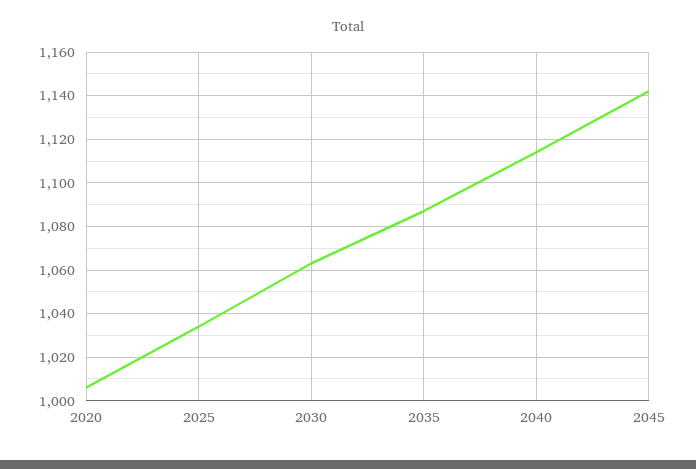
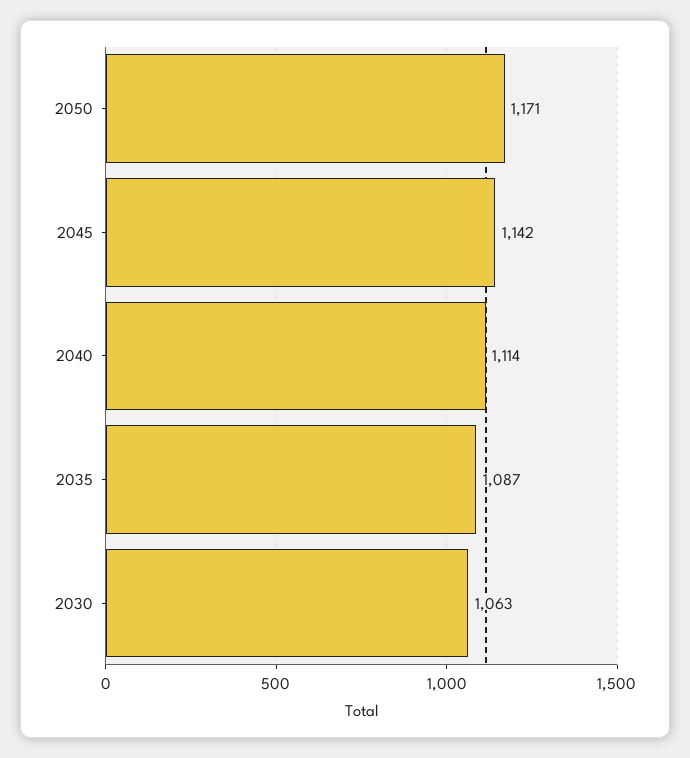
2020: 1005 -> none
2025: 1035 -> none
2050: none -> 1171

